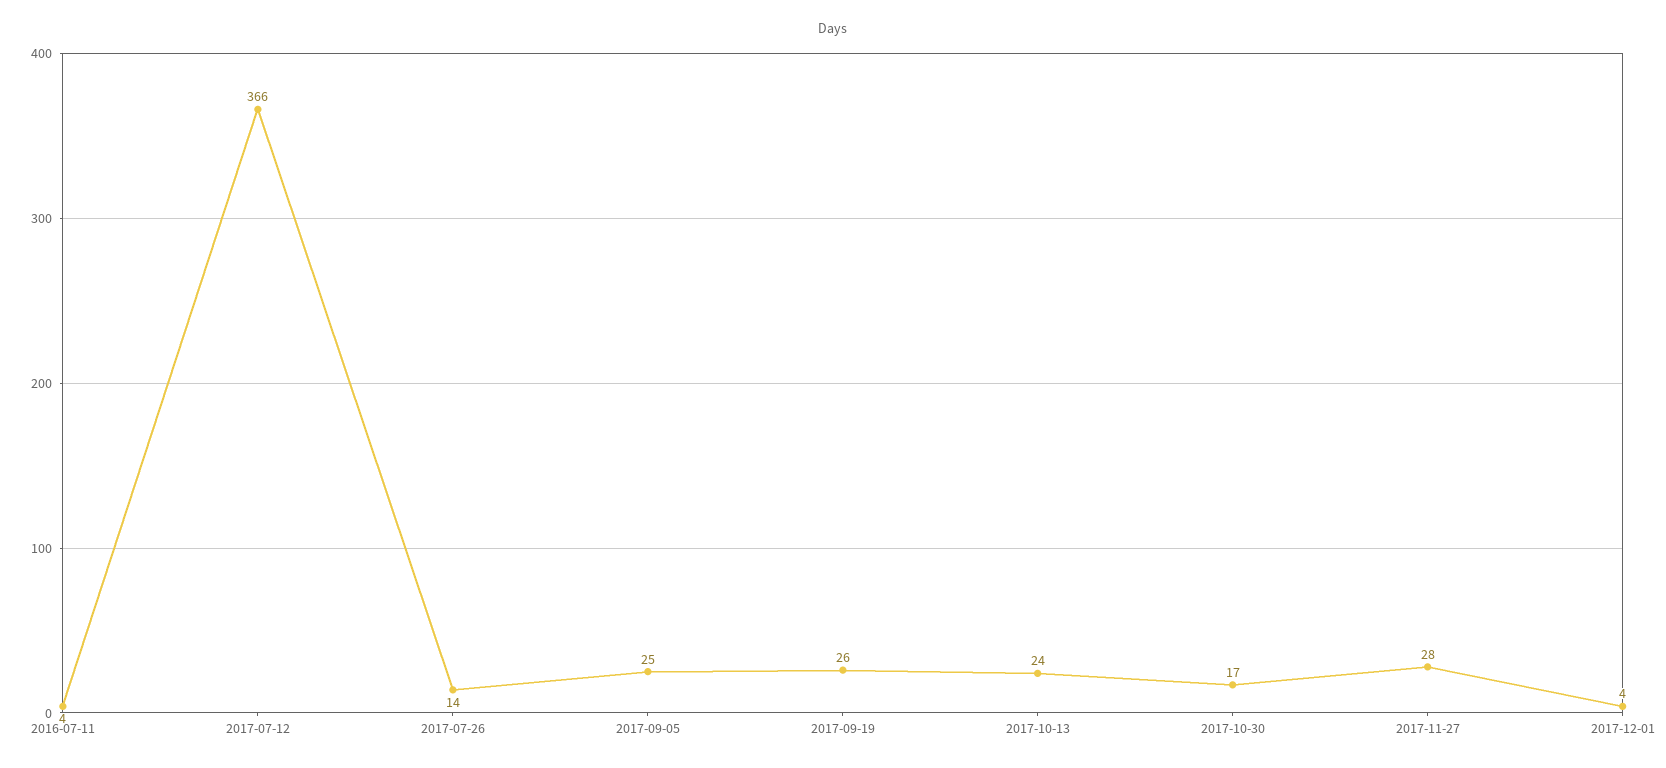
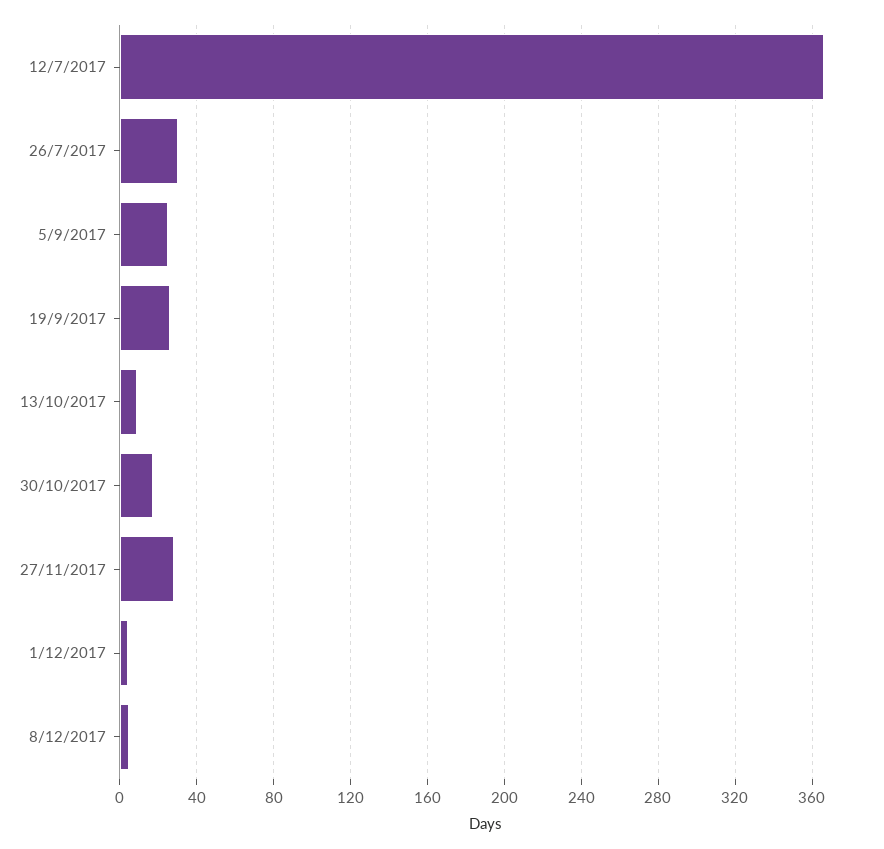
2016-07-11: 4 -> none
2017-07-26: 14 -> 30
2017-10-13: 24 -> 10
8/12/2017: none -> 5

